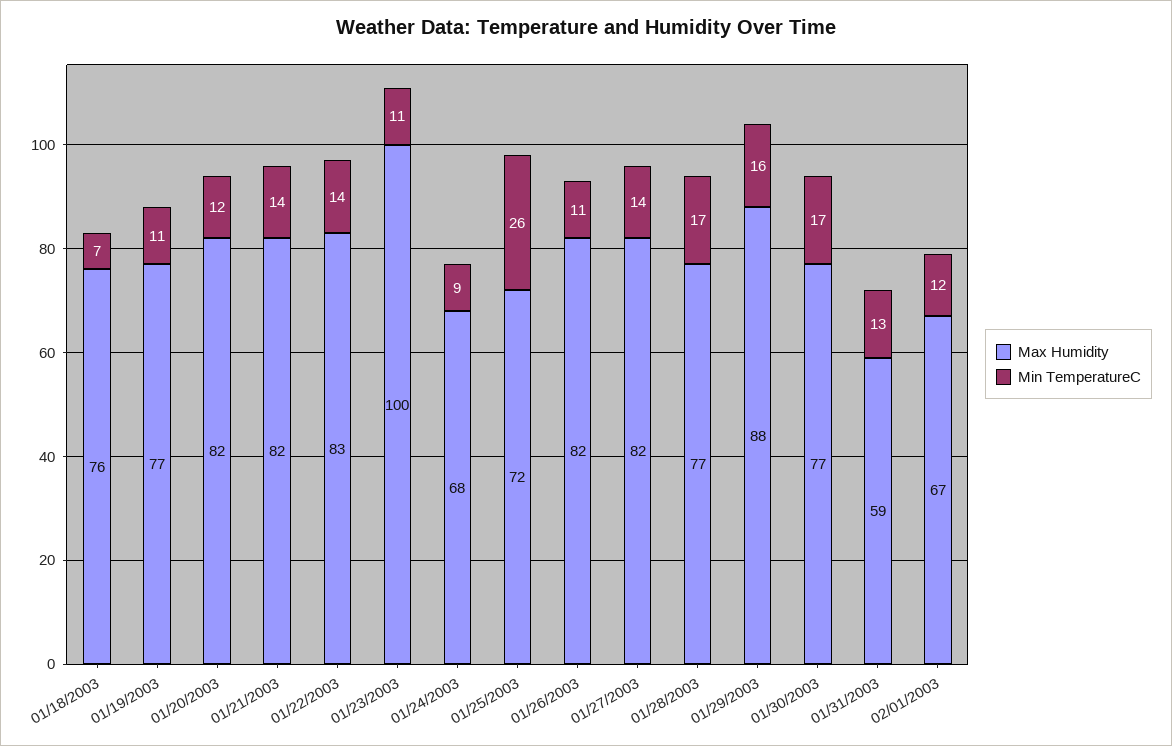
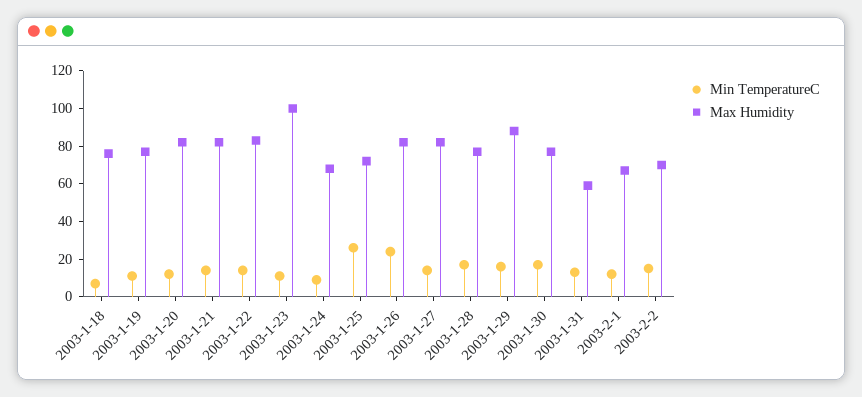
Min TemperatureC, 01/26/2003: 11 -> 25
Min TemperatureC, 2003-2-2: none -> 15
Max Humidity, 2003-2-2: none -> 70

